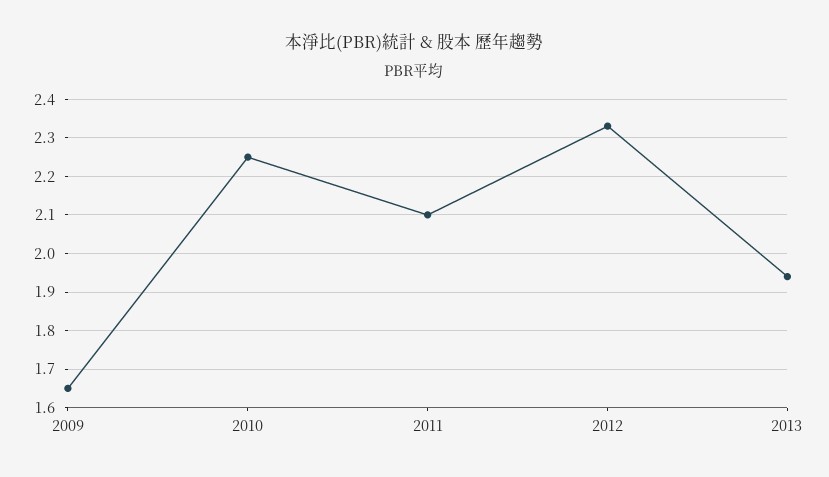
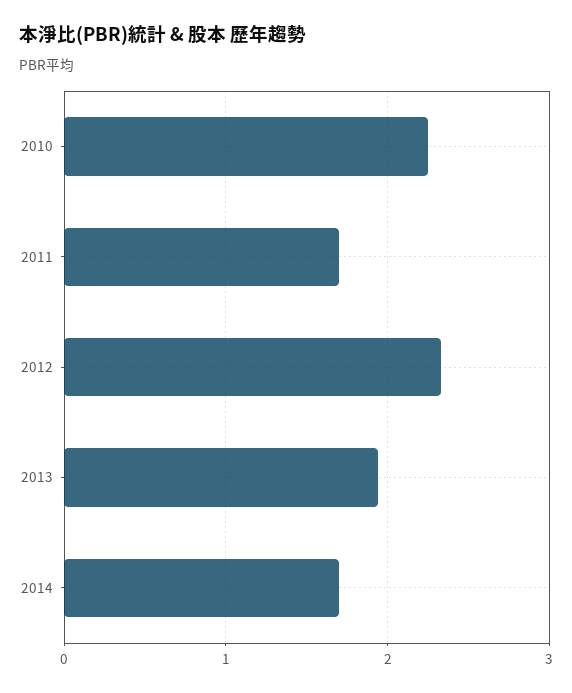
2009: 1.65 -> none
2011: 2.1 -> 1.7
2014: none -> 1.7

